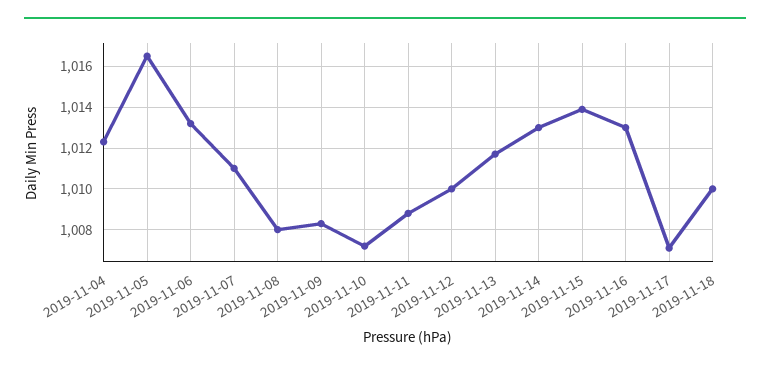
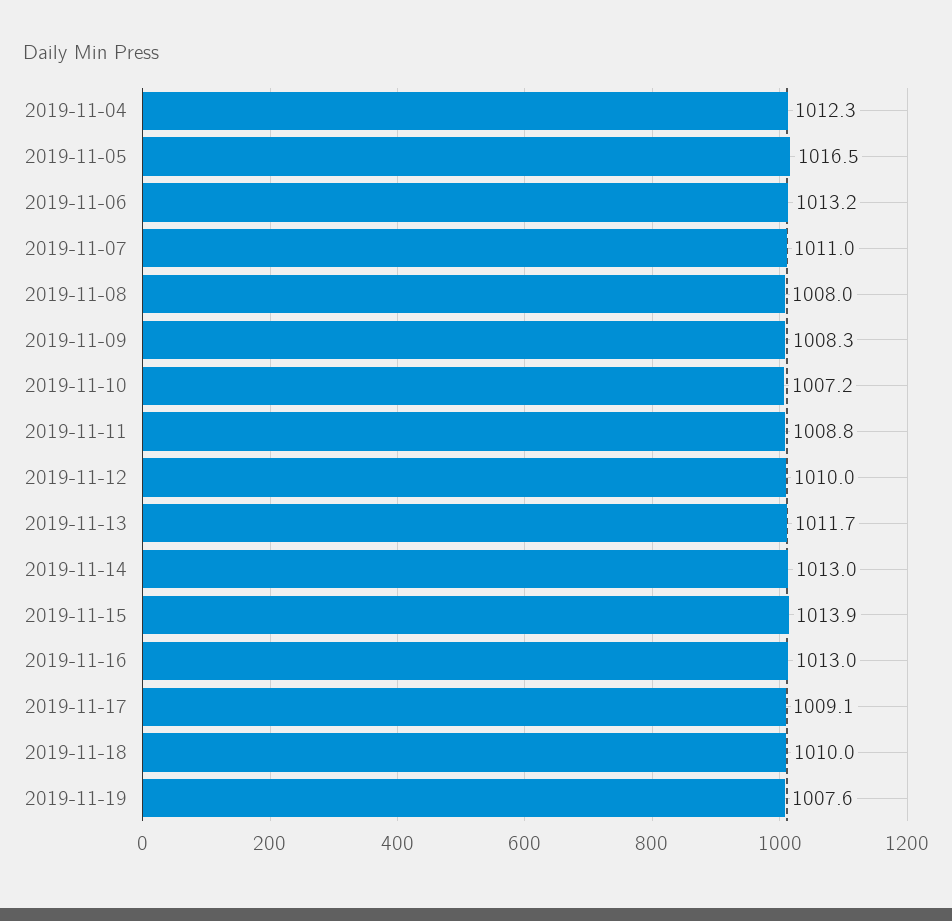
2019-11-17: 1007 -> 1009.1
2019-11-19: none -> 1007.6

